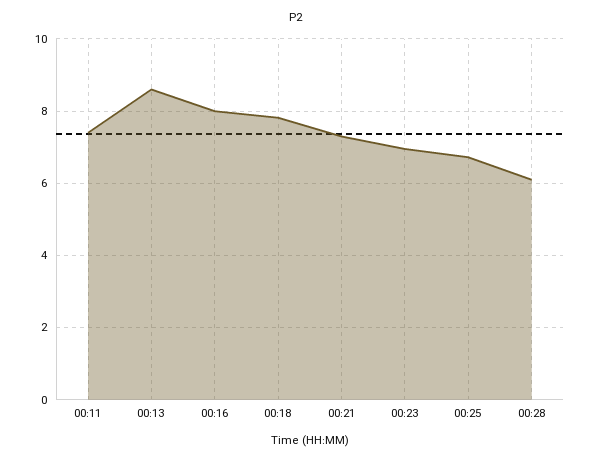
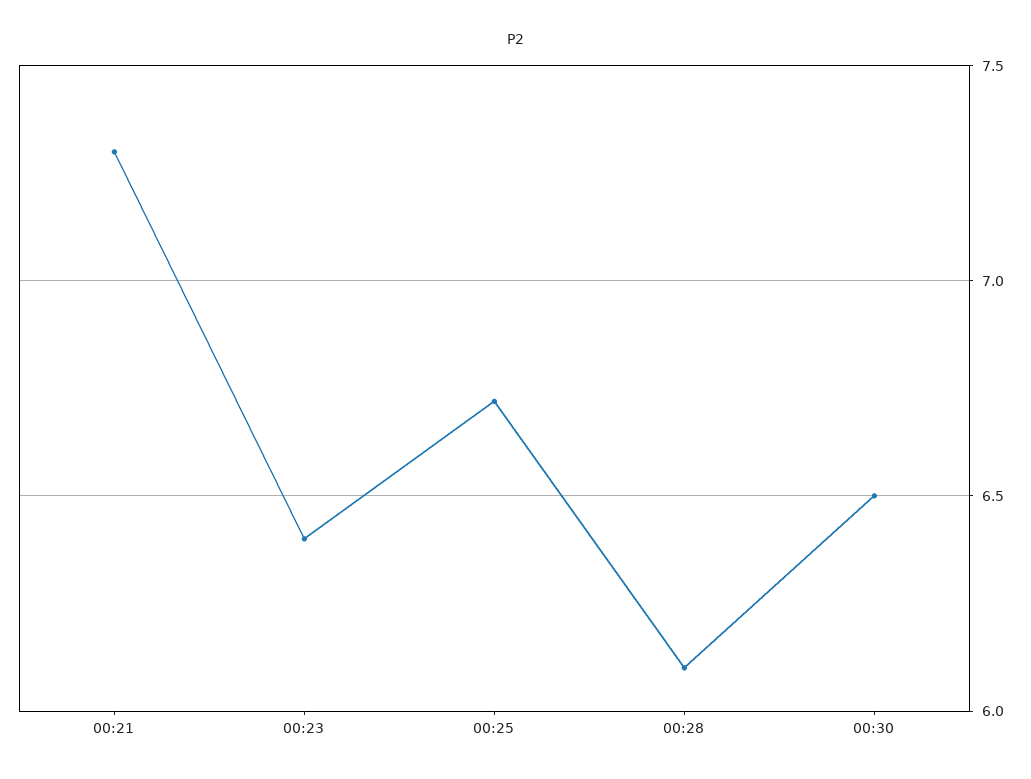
00:11: 7.4 -> none
00:13: 8.6 -> none
00:16: 8 -> none
00:18: 7.8 -> none
00:23: 7 -> 6.4
00:30: none -> 6.5

